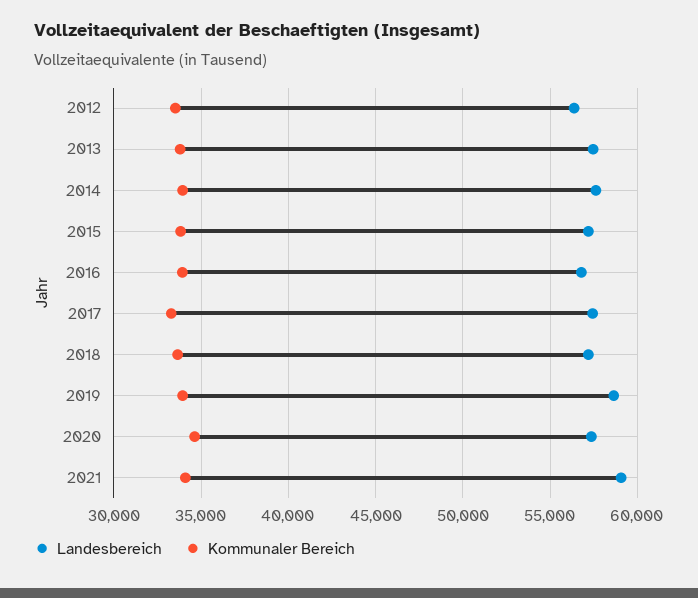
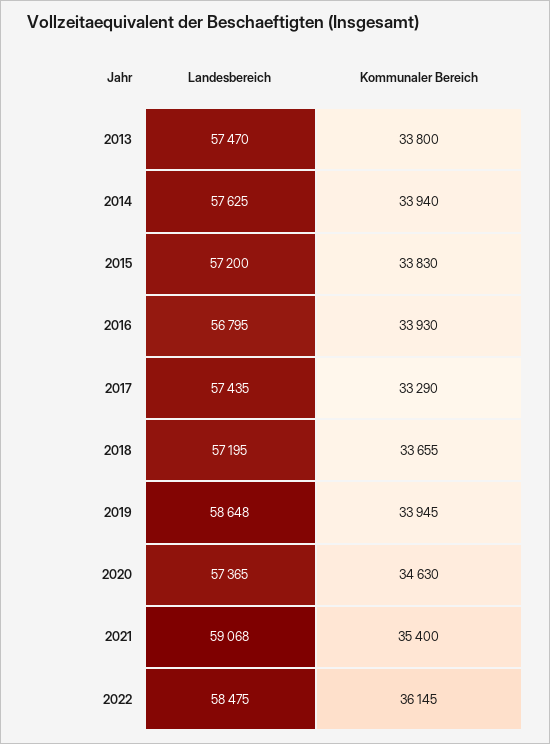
Landesbereich, 2012: 56500 -> none
Kommunaler Bereich, 2012: 33500 -> none
Kommunaler Bereich, 2021: 34000 -> 35400
Landesbereich, 2022: none -> 58475
Kommunaler Bereich, 2022: none -> 36145

